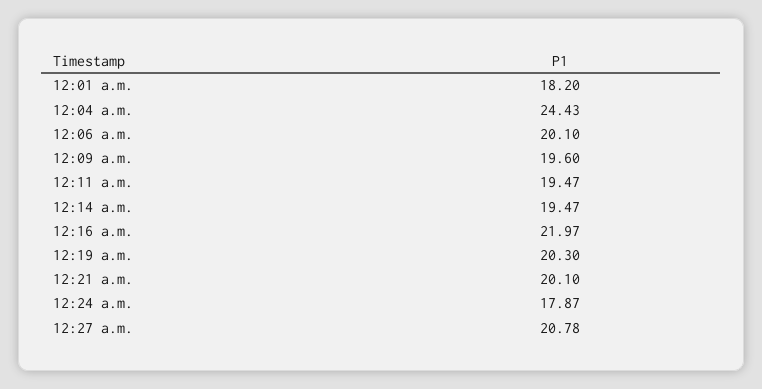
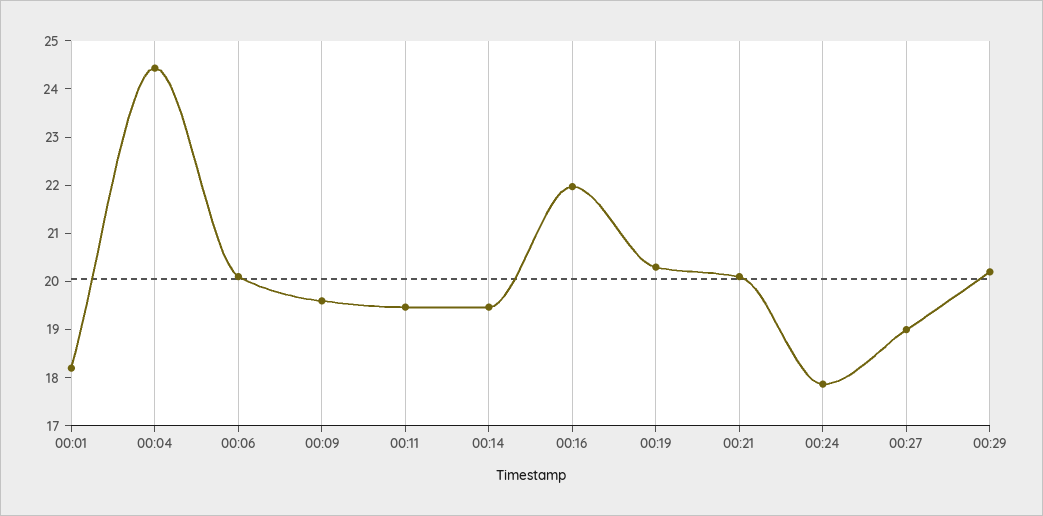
12:27 a.m.: 20.78 -> 19
00:29: none -> 20.2

